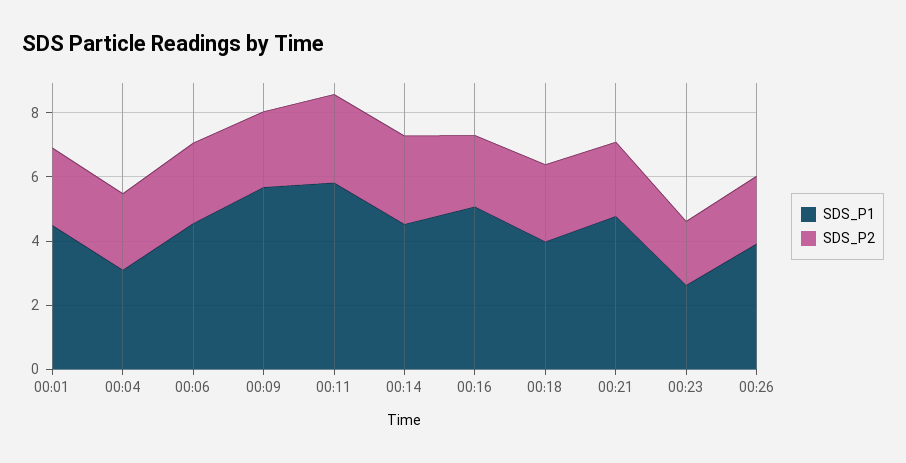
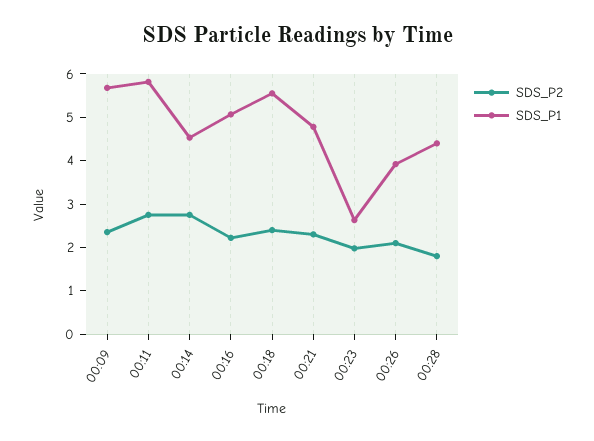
SDS_P1, 00:01: 4.5 -> none
SDS_P2, 00:01: 2.5 -> none
SDS_P1, 00:04: 3 -> none
SDS_P2, 00:04: 2.5 -> none
SDS_P1, 00:06: 4.5 -> none
SDS_P2, 00:06: 2.5 -> none
SDS_P1, 00:18: 4 -> 5.6
SDS_P2, 00:28: none -> 1.8
SDS_P1, 00:28: none -> 4.4

